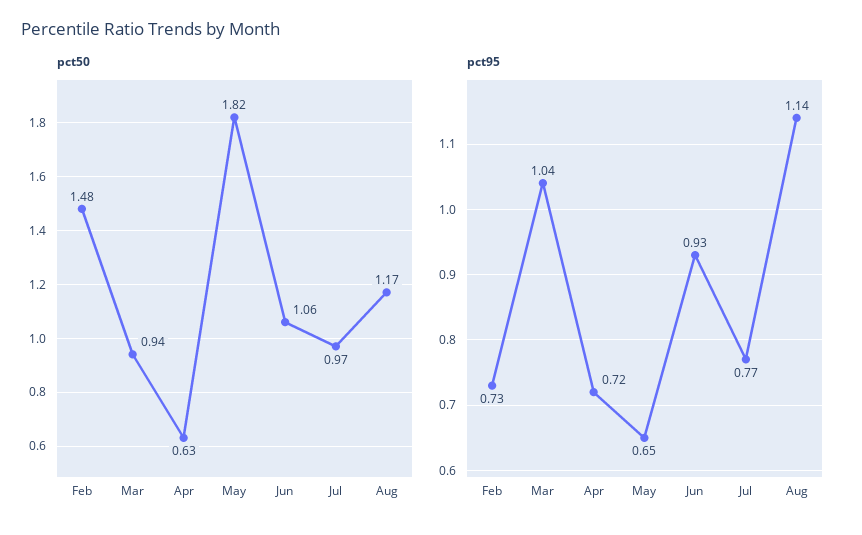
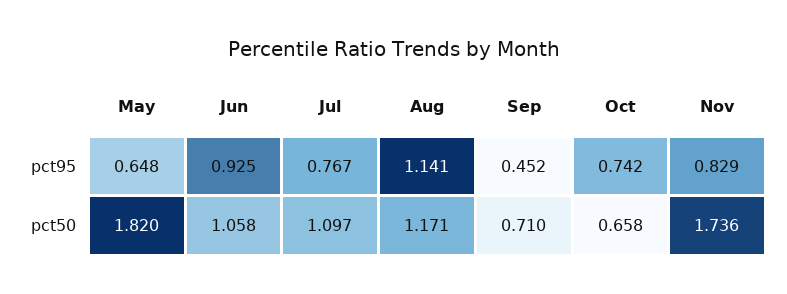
pct50, Feb: 1.48 -> none
pct50, Mar: 0.94 -> none
pct50, Apr: 0.63 -> none
pct50, Jul: 0.97 -> 1.097
pct95, Feb: 0.73 -> none
pct95, Mar: 1.04 -> none
pct95, Apr: 0.72 -> none
pct95, Sep: none -> 0.452
pct95, Oct: none -> 0.742
pct95, Nov: none -> 0.829
pct50, Sep: none -> 0.71
pct50, Oct: none -> 0.658
pct50, Nov: none -> 1.736

